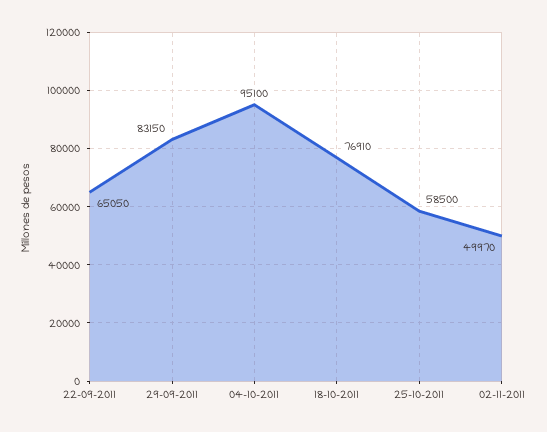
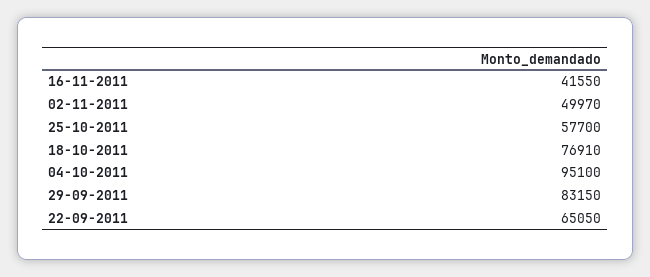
25-10-2011: 58500 -> 57700
16-11-2011: none -> 41550

